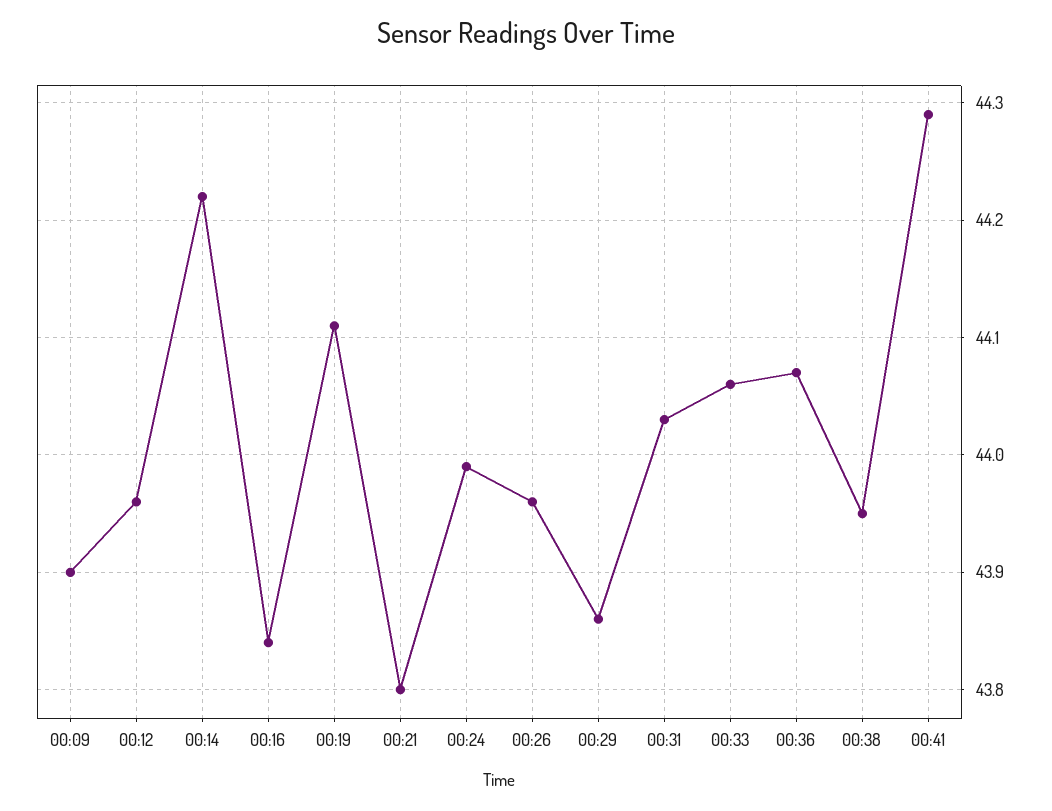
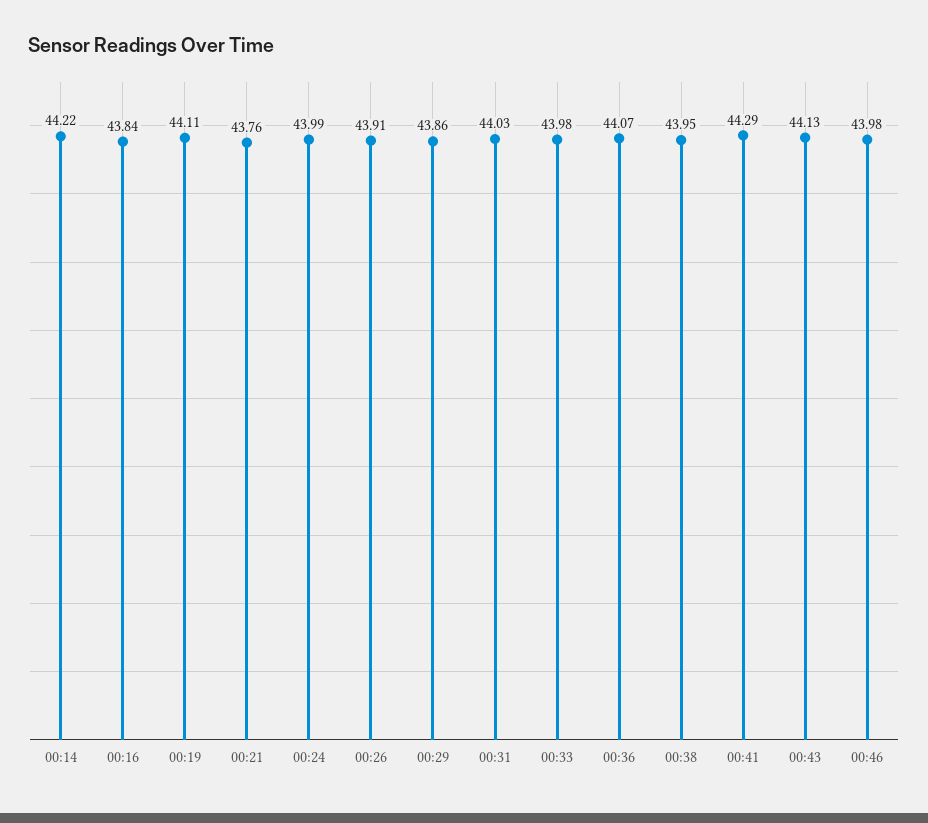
00:09: 43.9 -> none
00:12: 43.96 -> none
00:21: 43.8 -> 43.76
00:26: 43.96 -> 43.91
00:33: 44.06 -> 43.98
00:43: none -> 44.13
00:46: none -> 43.98

